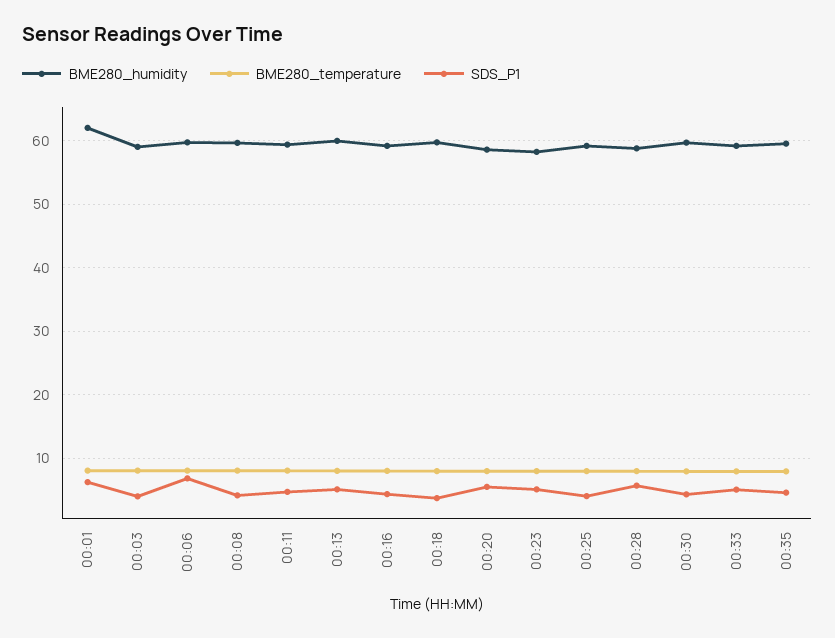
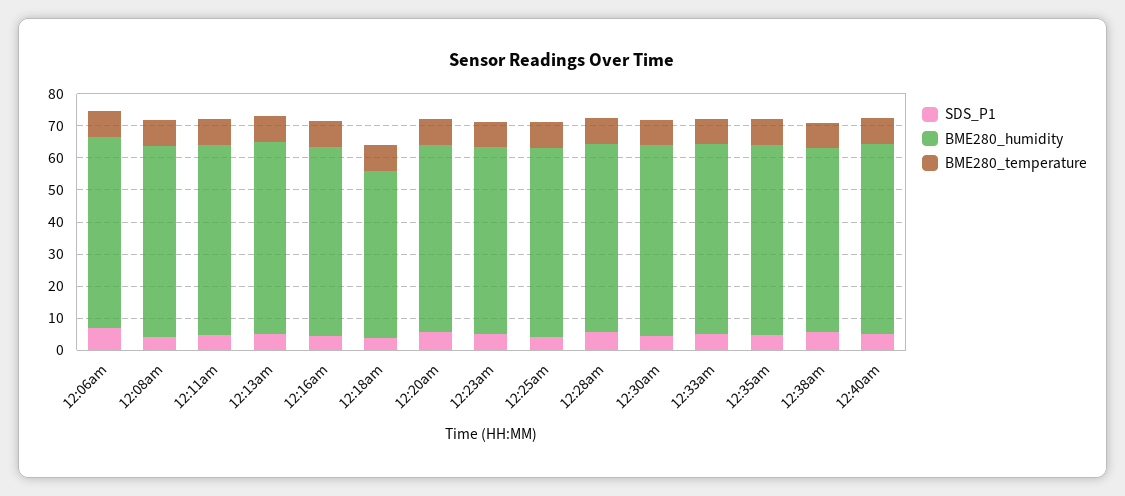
BME280_humidity, 00:01: 62 -> none
BME280_temperature, 00:01: 8 -> none
SDS_P1, 00:01: 6 -> none
BME280_humidity, 00:03: 59 -> none
BME280_temperature, 00:03: 8 -> none
SDS_P1, 00:03: 4 -> none
BME280_humidity, 00:18: 60 -> 52.5
SDS_P1, 12:38am: none -> 5
BME280_humidity, 12:38am: none -> 57.5
BME280_temperature, 12:38am: none -> 7.5
SDS_P1, 12:40am: none -> 5
BME280_humidity, 12:40am: none -> 60
BME280_temperature, 12:40am: none -> 7.5

